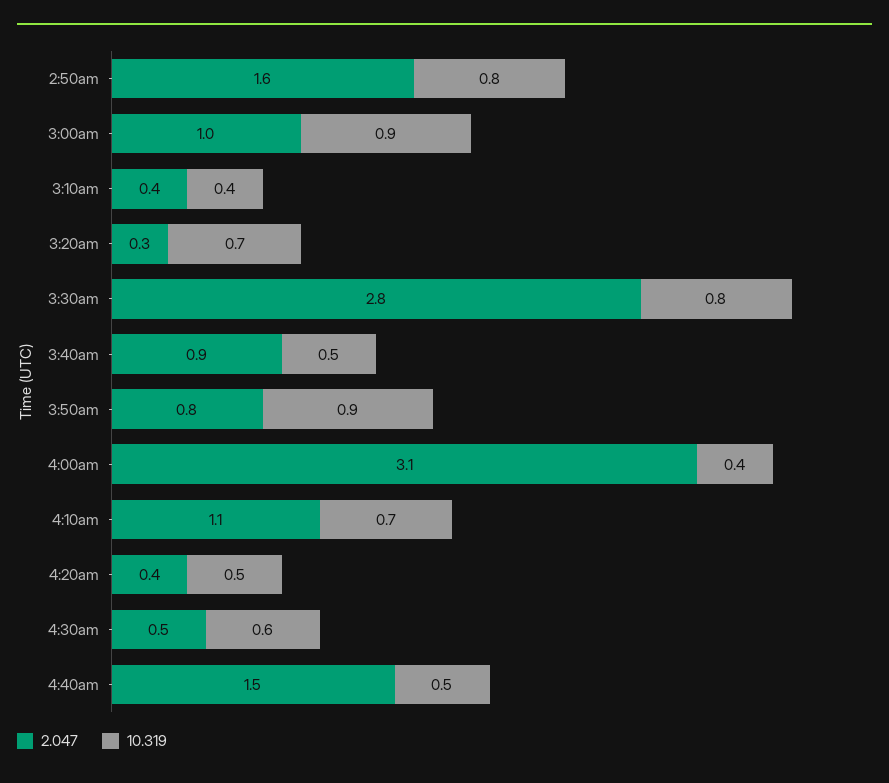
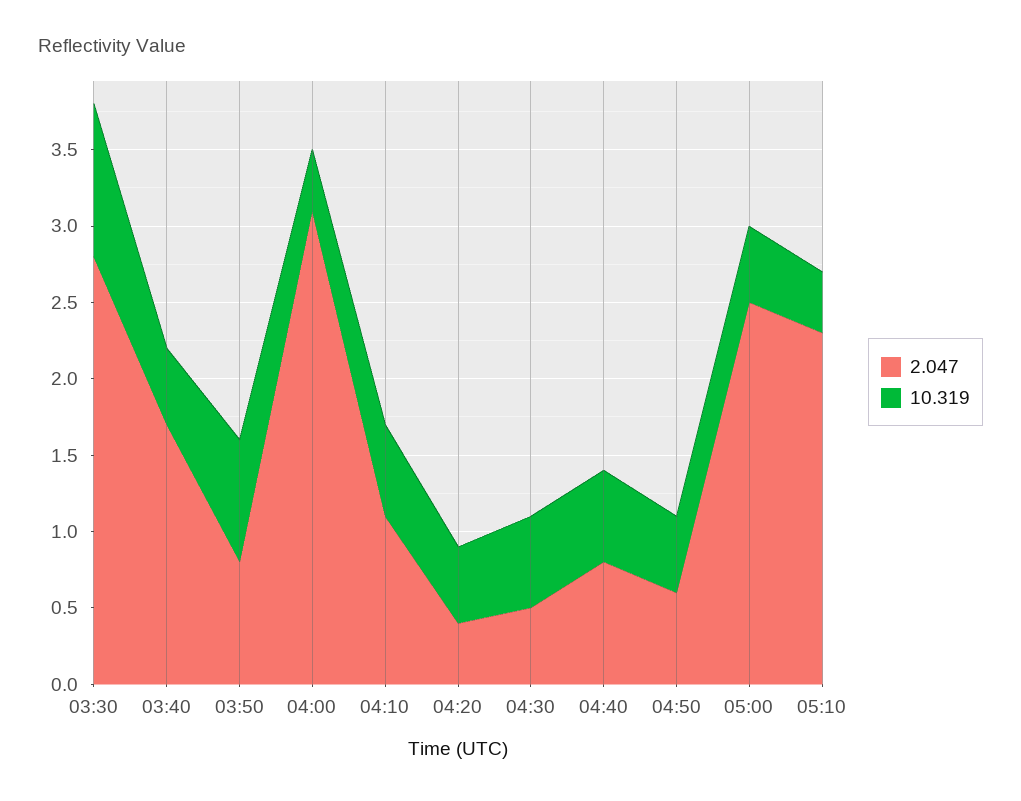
2.047, 2:50am: 1.6 -> none
10.319, 2:50am: 0.8 -> none
2.047, 3:00am: 1 -> none
10.319, 3:00am: 0.9 -> none
2.047, 3:10am: 0.4 -> none
10.319, 3:10am: 0.4 -> none
2.047, 3:20am: 0.3 -> none
10.319, 3:20am: 0.7 -> none
10.319, 3:30am: 0.8 -> 1
2.047, 3:40am: 0.9 -> 1.7
10.319, 3:50am: 0.9 -> 0.8
10.319, 4:10am: 0.7 -> 0.6
2.047, 4:40am: 1.5 -> 0.8
10.319, 4:40am: 0.5 -> 0.6
2.047, 04:50: none -> 0.6
10.319, 04:50: none -> 0.5
2.047, 05:00: none -> 2.5
10.319, 05:00: none -> 0.5
2.047, 05:10: none -> 2.3
10.319, 05:10: none -> 0.4

